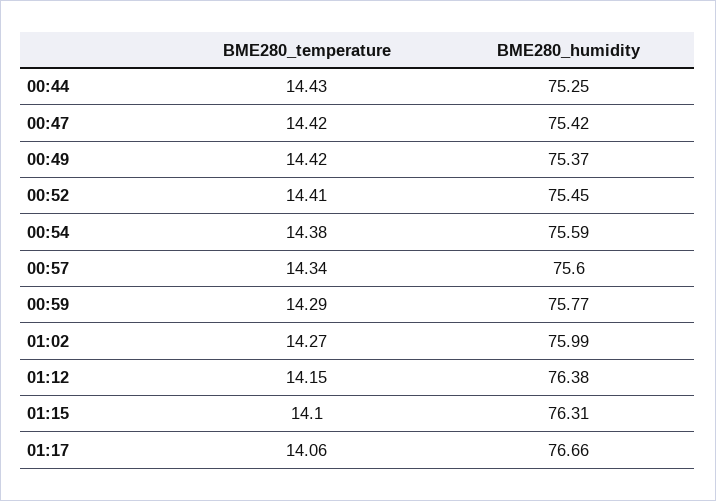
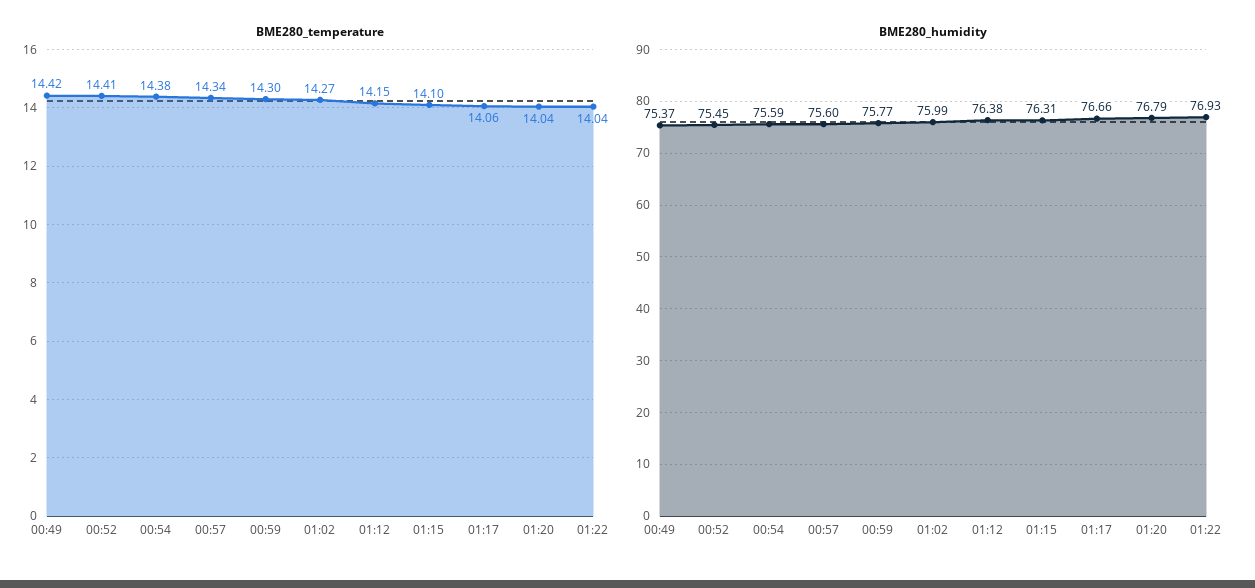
BME280_temperature, 00:44: 14.43 -> none
BME280_humidity, 00:44: 75.25 -> none
BME280_temperature, 00:47: 14.42 -> none
BME280_humidity, 00:47: 75.42 -> none
BME280_temperature, 00:59: 14.29 -> 14.3
BME280_temperature, 01:20: none -> 14.04
BME280_temperature, 01:22: none -> 14.04
BME280_humidity, 01:20: none -> 76.79
BME280_humidity, 01:22: none -> 76.93

